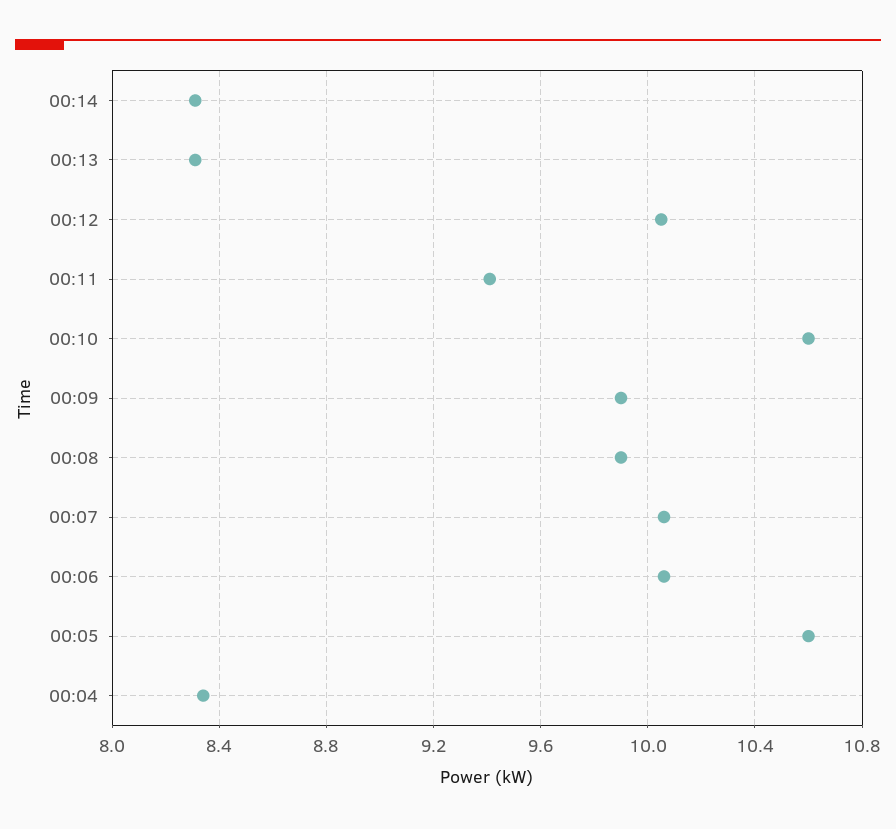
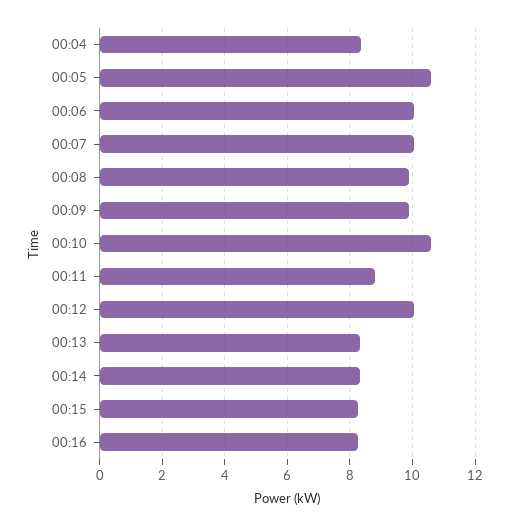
00:11: 9.4 -> 8.8
00:15: none -> 8.2
00:16: none -> 8.2

